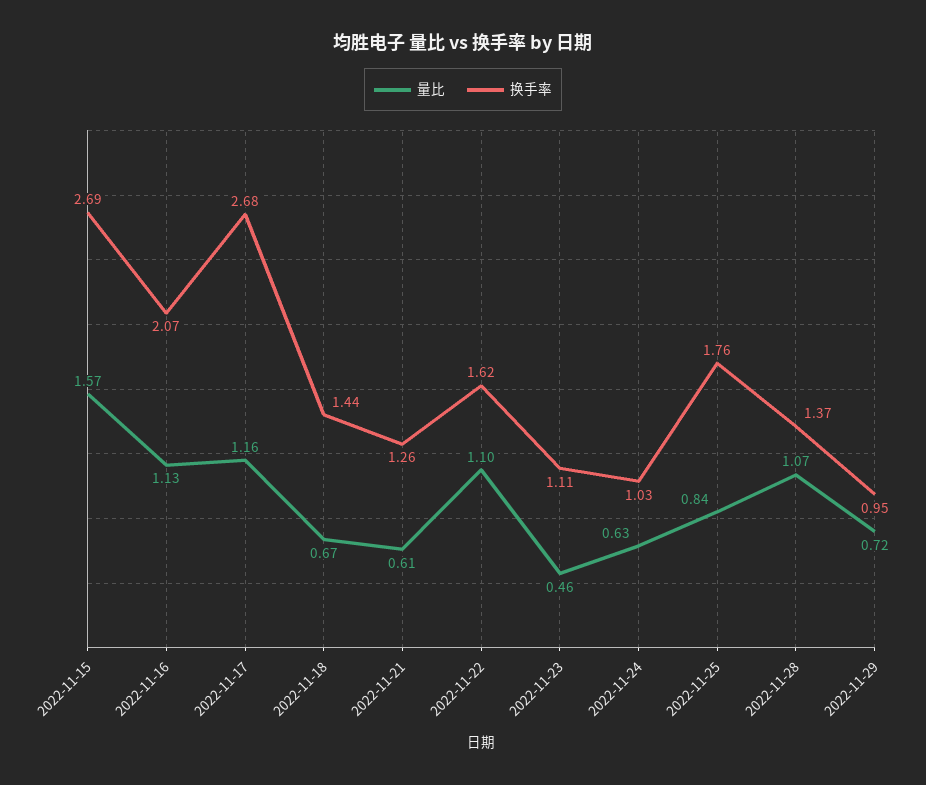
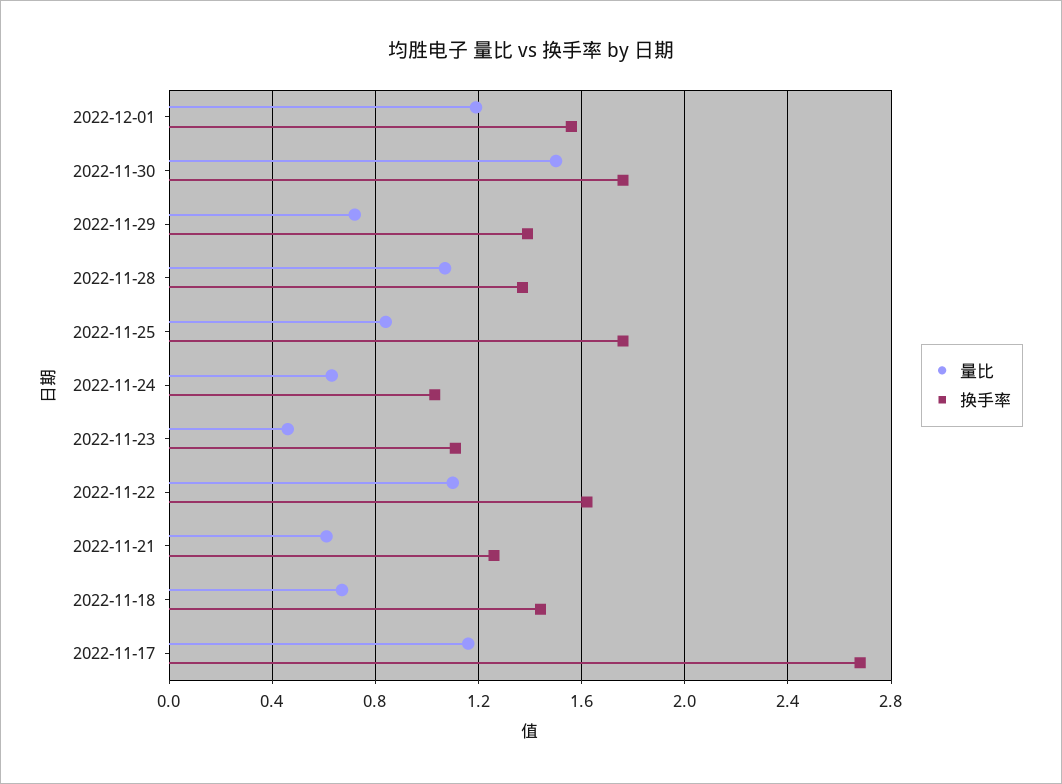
量比, 2022-11-15: 1.57 -> none
换手率, 2022-11-15: 2.69 -> none
量比, 2022-11-16: 1.13 -> none
换手率, 2022-11-16: 2.07 -> none
换手率, 2022-11-29: 0.95 -> 1.4
量比, 2022-12-01: none -> 1.2
换手率, 2022-12-01: none -> 1.55
量比, 2022-11-30: none -> 1.5
换手率, 2022-11-30: none -> 1.75

